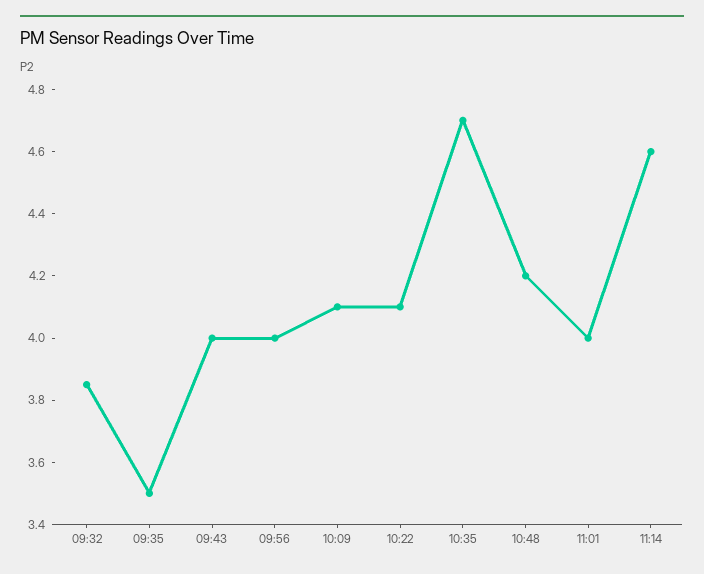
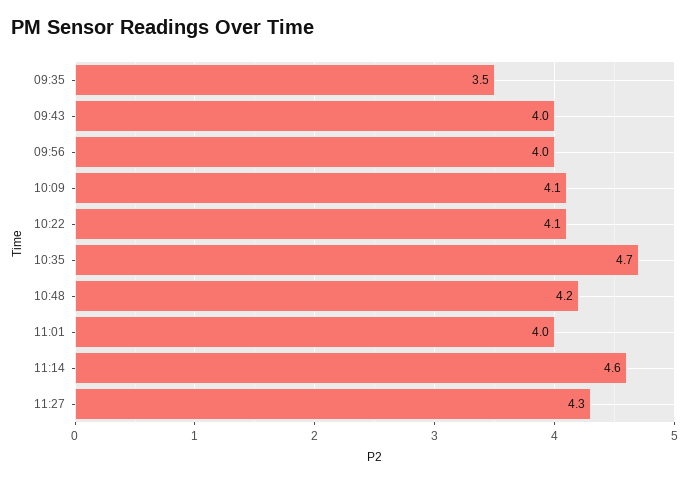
09:32: 3.85 -> none
11:27: none -> 4.3

